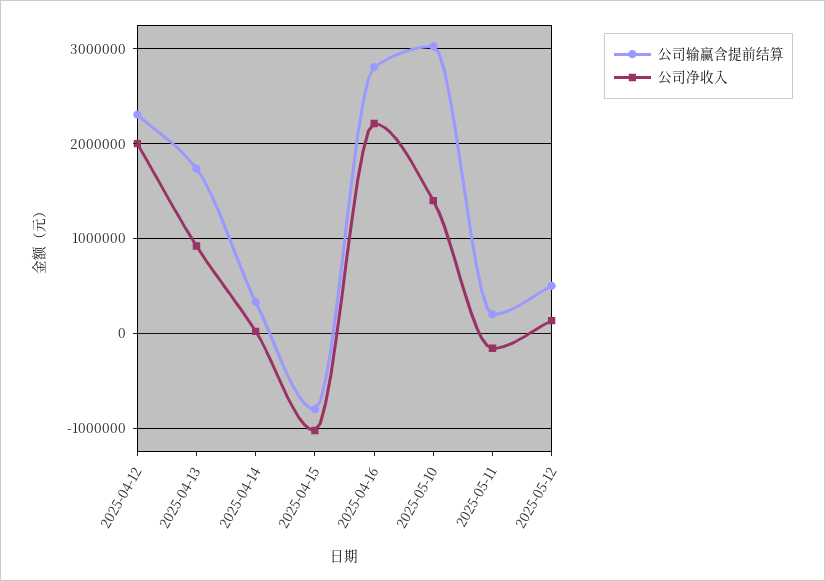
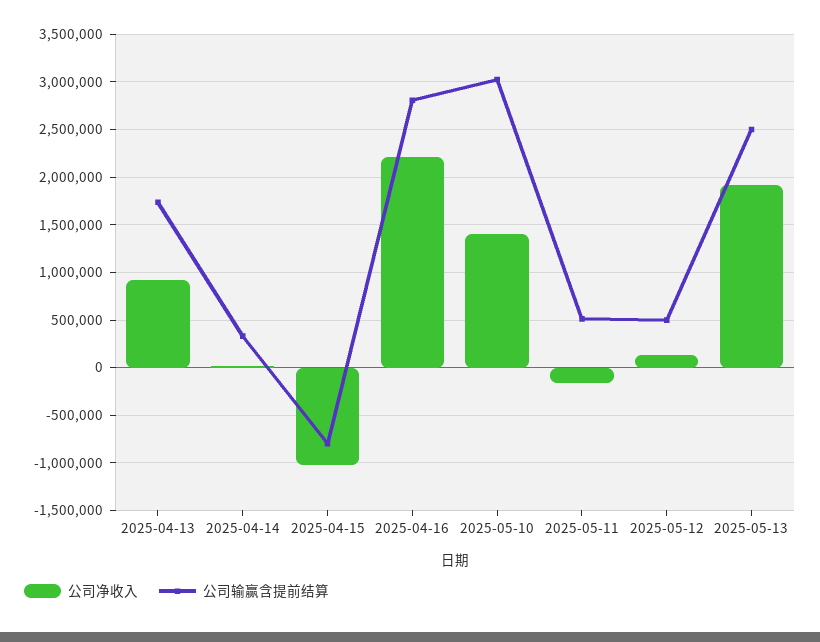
公司输赢含提前结算, 2025-04-12: 2300000 -> none
公司净收入, 2025-04-12: 2000000 -> none
公司输赢含提前结算, 2025-05-11: 200000 -> 500000
公司净收入, 2025-05-13: none -> 1900000
公司输赢含提前结算, 2025-05-13: none -> 2500000

